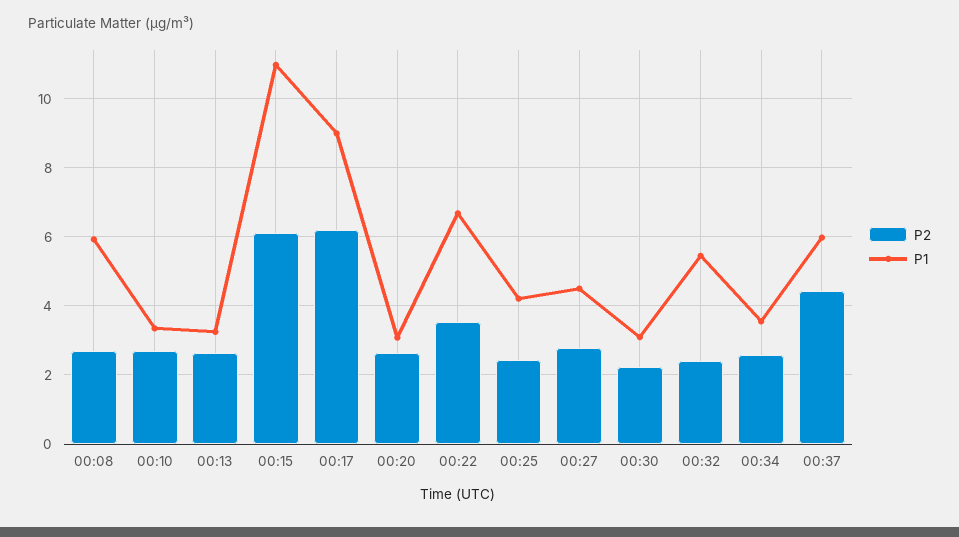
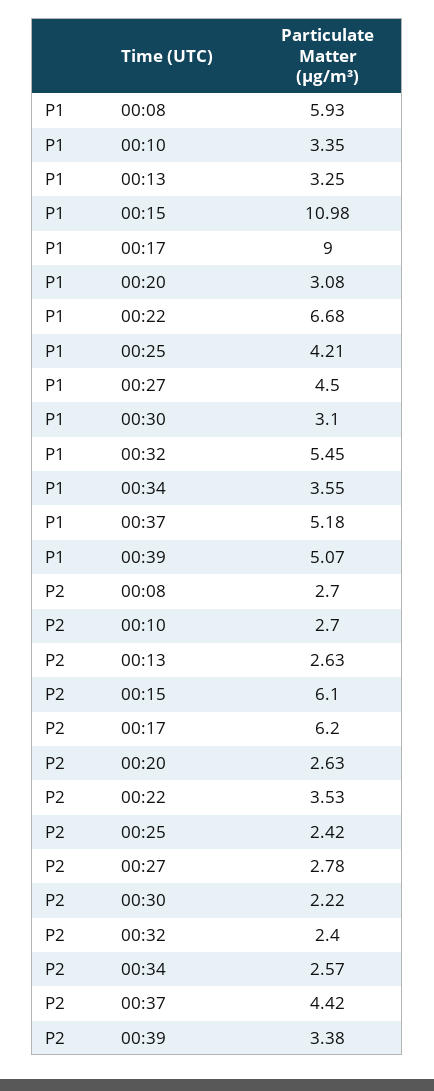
P1, 00:37: 6 -> 5.18
P1, 00:39: none -> 5.07
P2, 00:39: none -> 3.38

